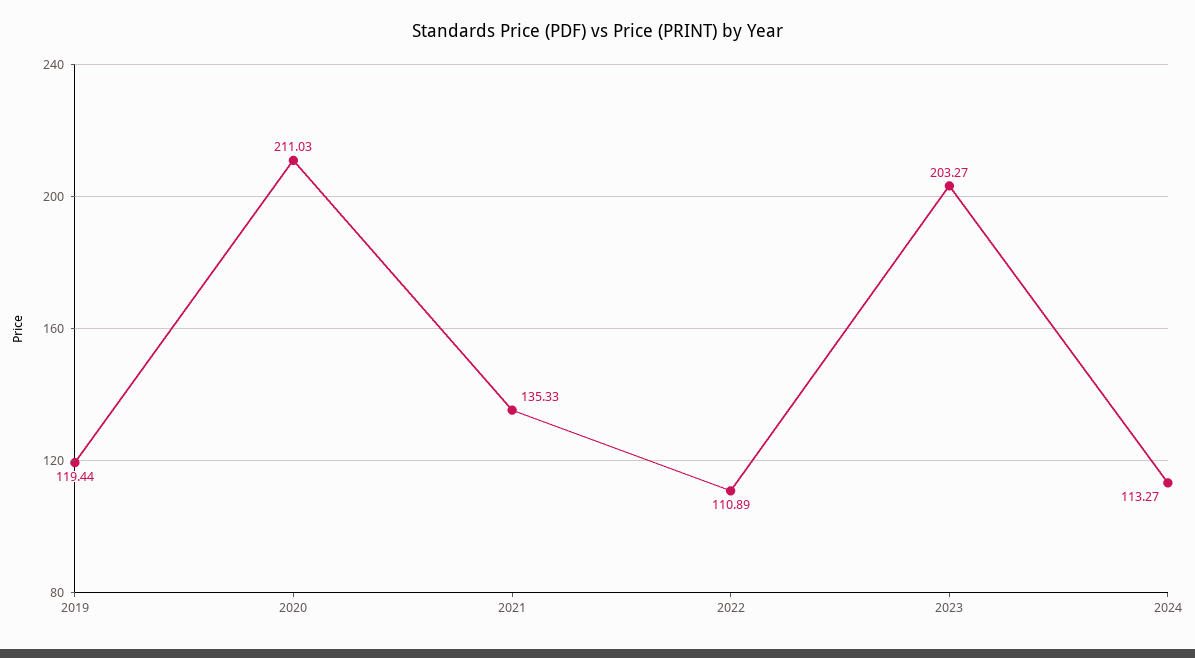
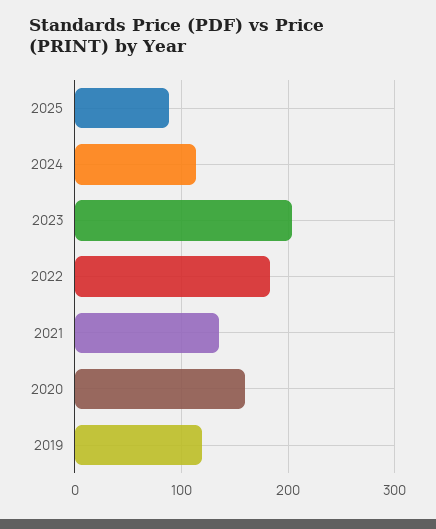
2020: 211.03 -> 160
2022: 110.89 -> 180
2025: none -> 90

